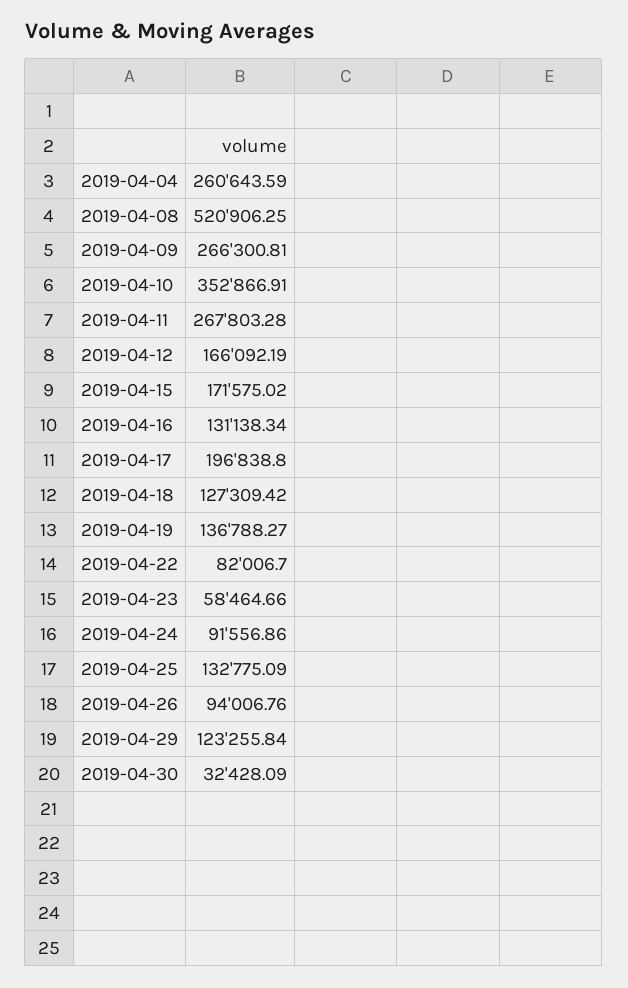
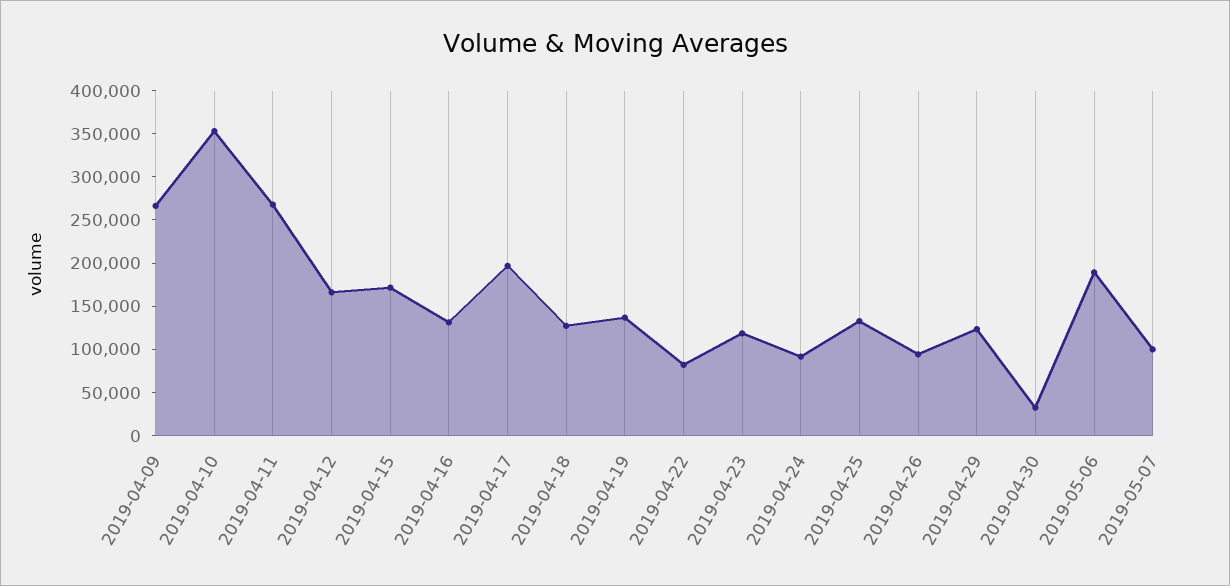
2019-04-04: 260643.59 -> none
2019-04-08: 520906.25 -> none
2019-04-23: 58464.66 -> 120000
2019-05-06: none -> 190000
2019-05-07: none -> 100000

